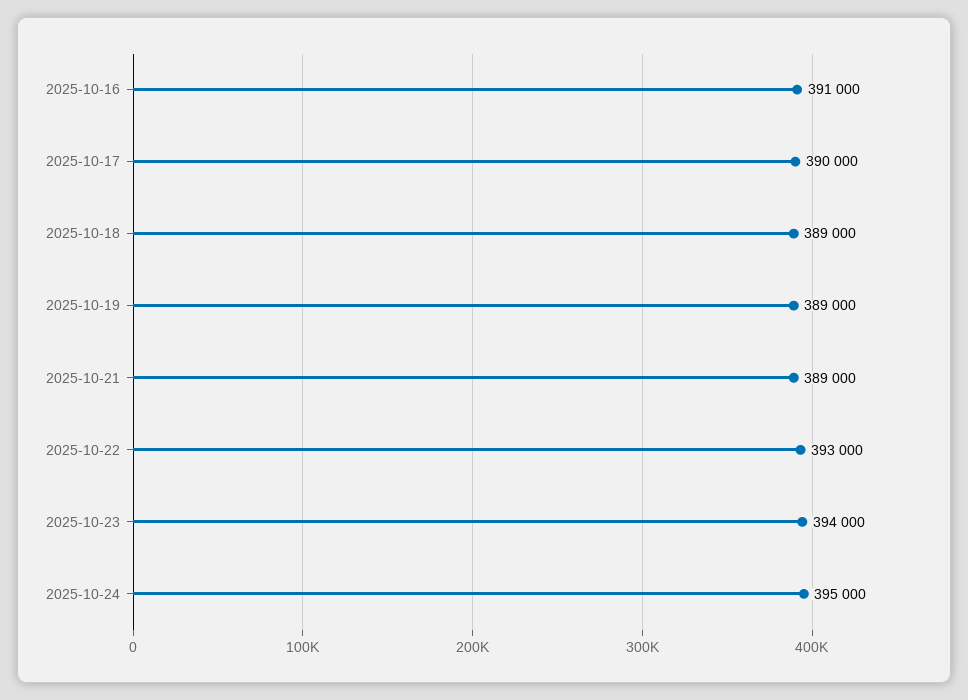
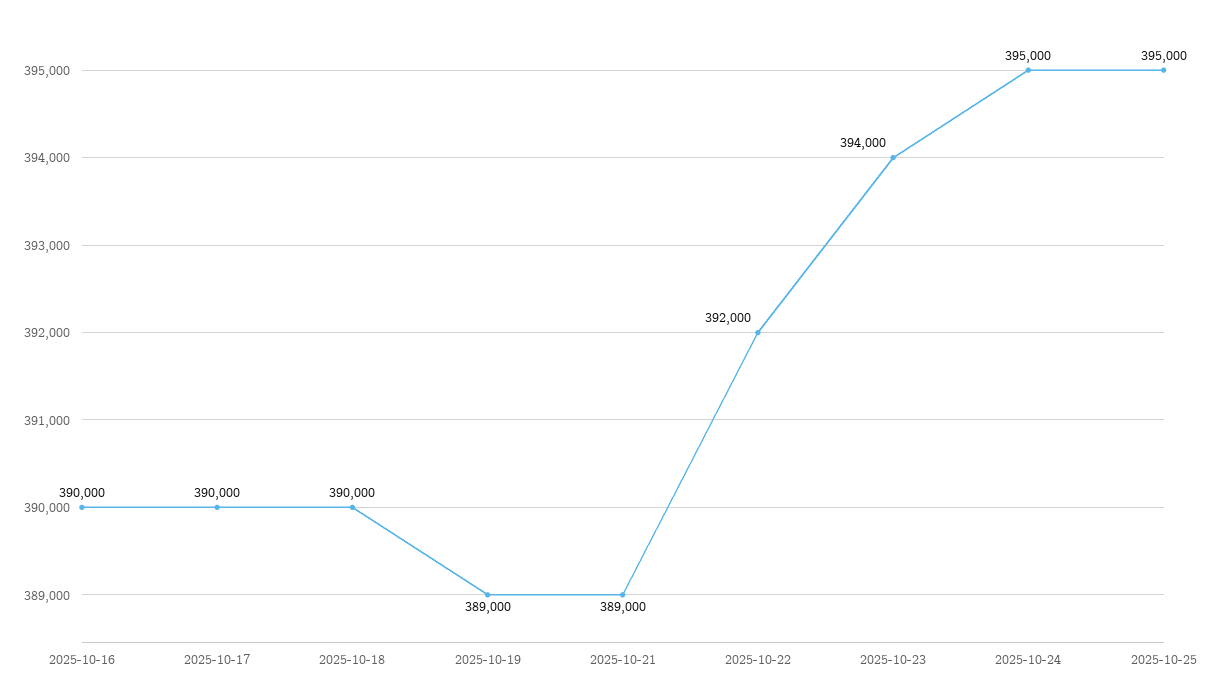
2025-10-16: 391000 -> 390000
2025-10-18: 389000 -> 390000
2025-10-22: 393000 -> 392000
2025-10-25: none -> 395000

